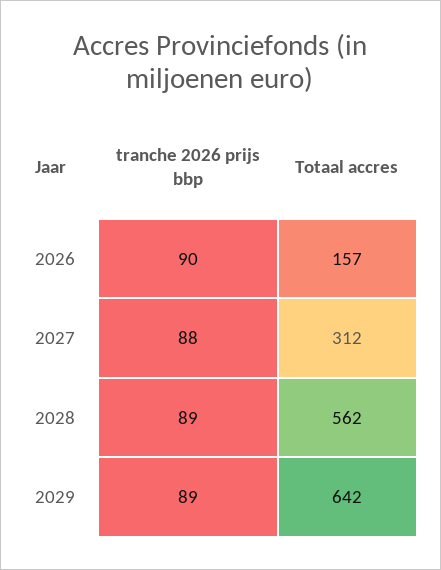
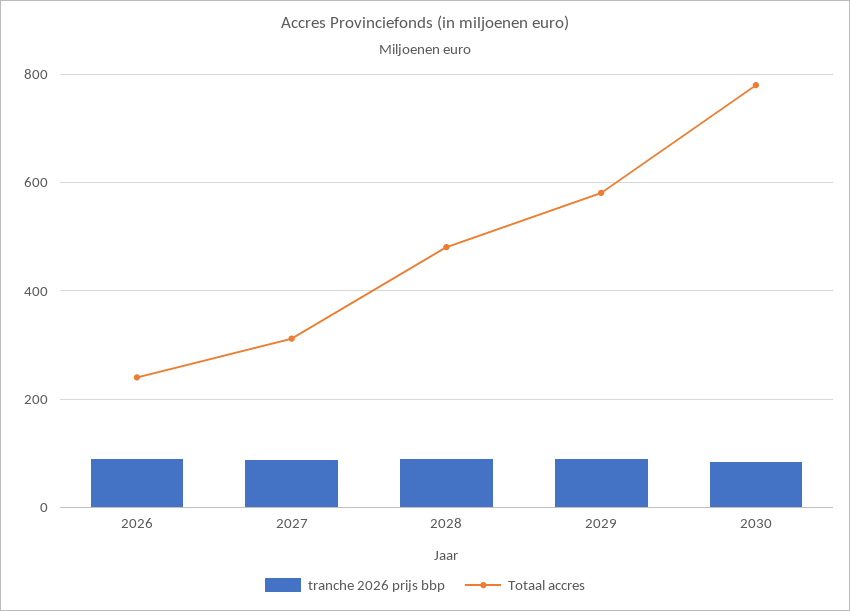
Totaal accres, 2026: 157 -> 240
Totaal accres, 2028: 562 -> 480
Totaal accres, 2029: 642 -> 580
tranche 2026 prijs bbp, 2030: none -> 80
Totaal accres, 2030: none -> 780

